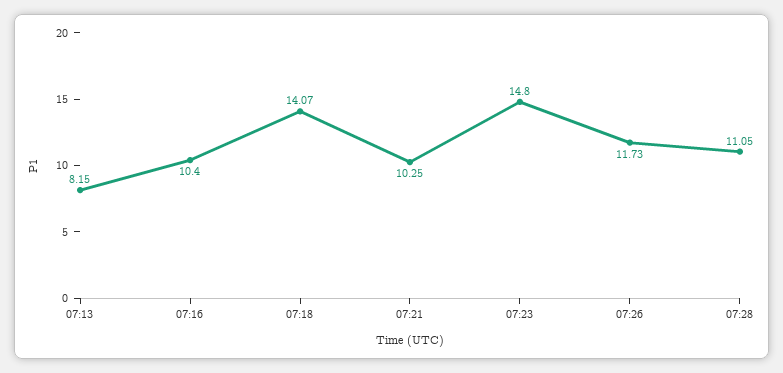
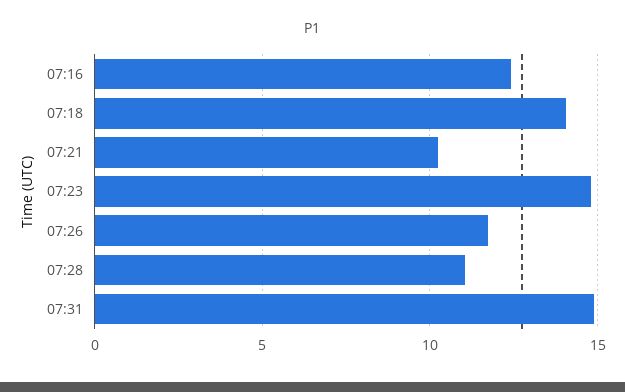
07:13: 8.15 -> none
07:16: 10.4 -> 12.5
07:31: none -> 15

